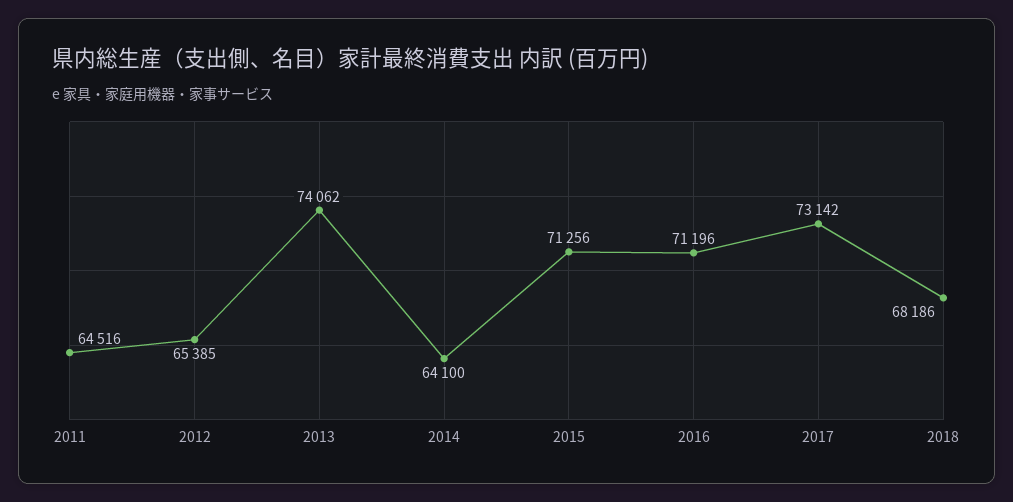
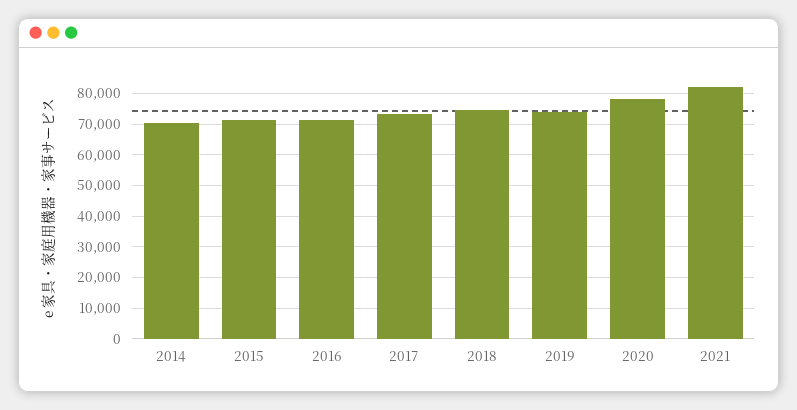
2011: 64516 -> none
2012: 65385 -> none
2013: 74062 -> none
2014: 64100 -> 70000
2018: 68186 -> 74000
2019: none -> 74000
2020: none -> 78000
2021: none -> 82000

